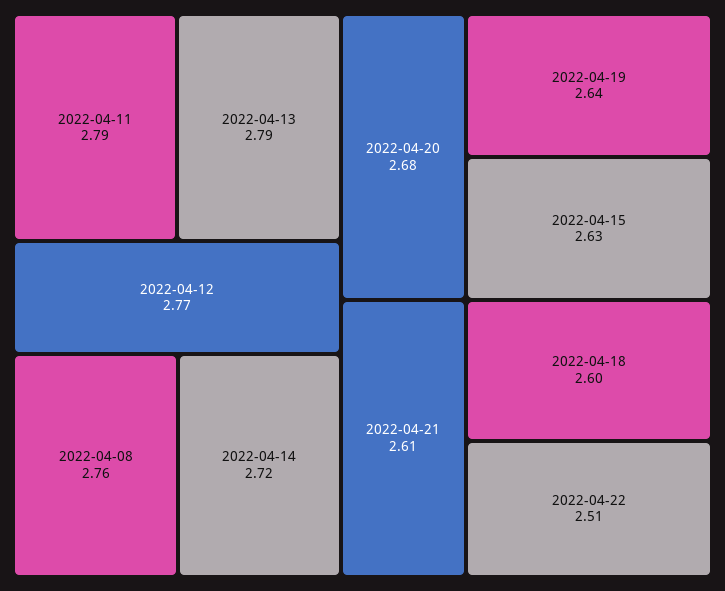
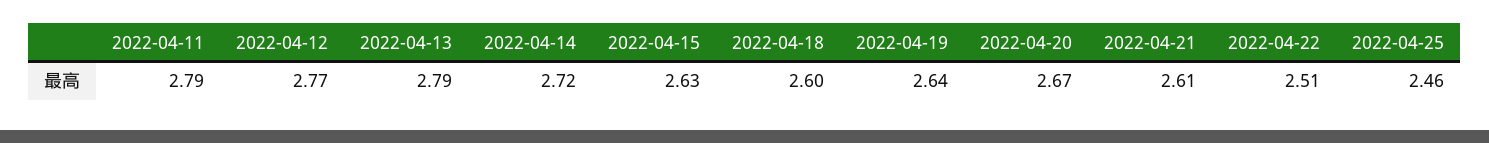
2022-04-08: 2.76 -> none
2022-04-20: 2.68 -> 2.67
2022-04-25: none -> 2.46

